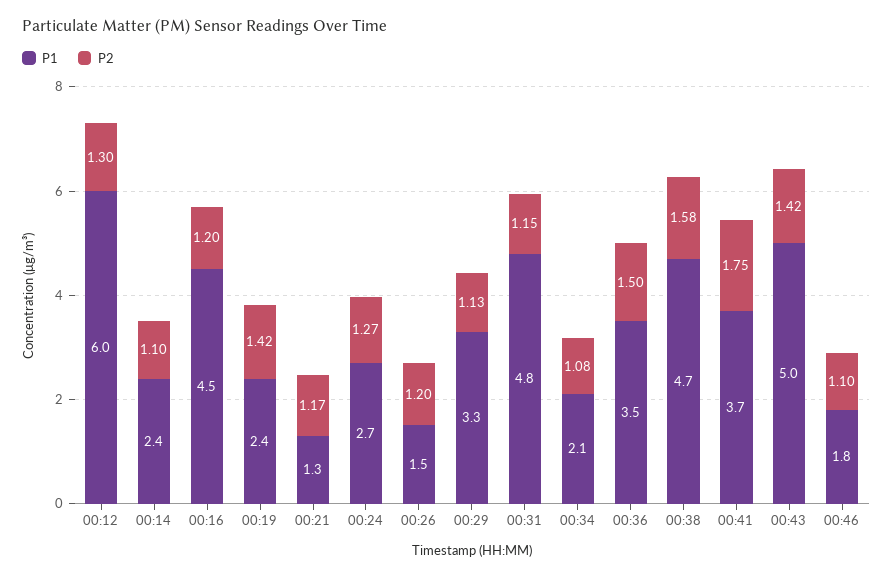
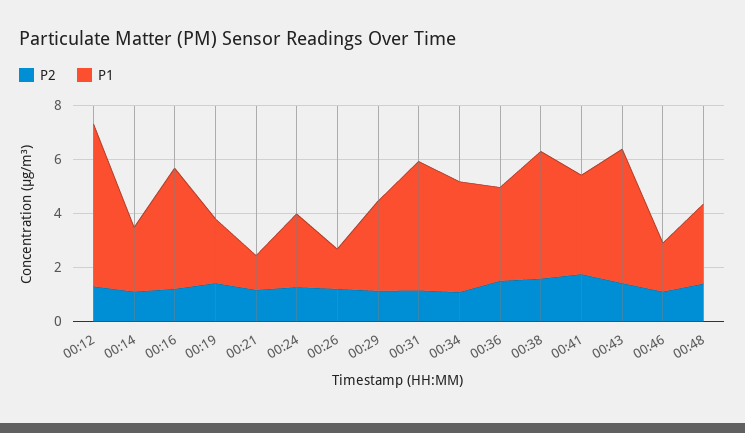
P1, 00:34: 2.1 -> 4
P2, 00:48: none -> 1.5
P1, 00:48: none -> 3

